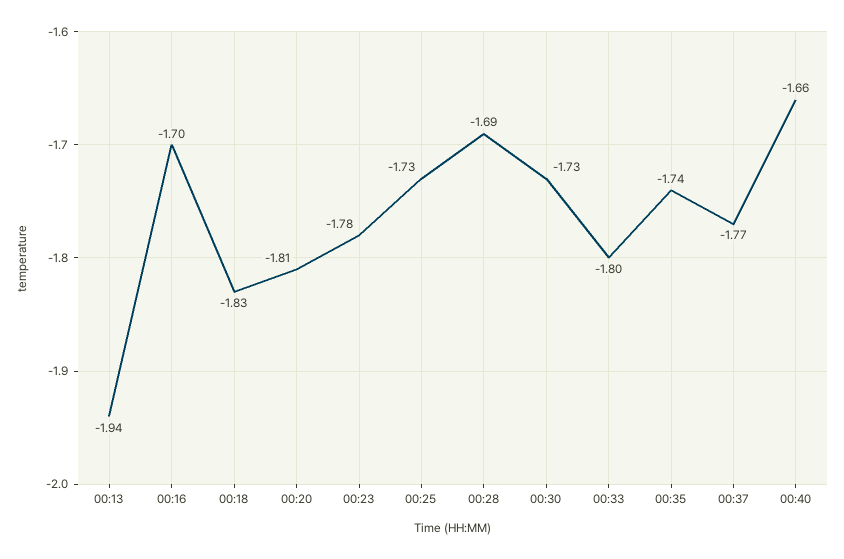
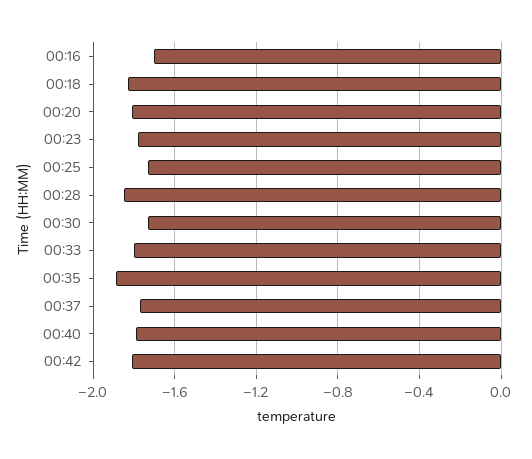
00:13: -1.94 -> none
00:28: -1.69 -> -1.85
00:35: -1.74 -> -1.9
00:40: -1.66 -> -1.8
00:42: none -> -1.8

